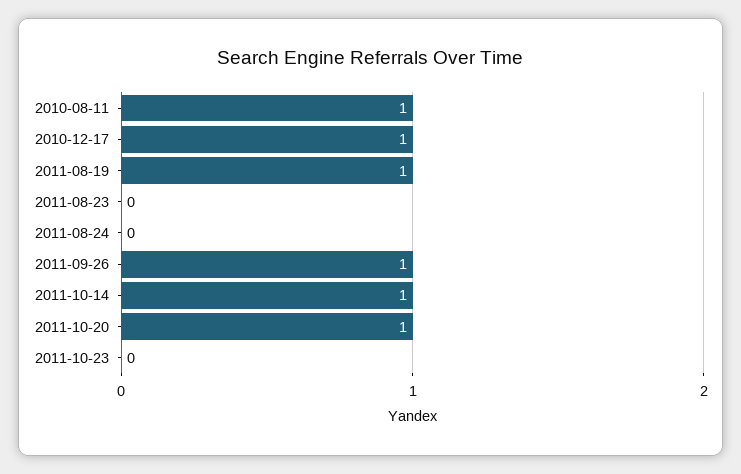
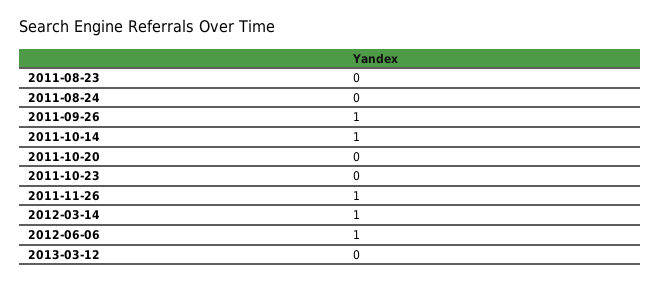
2010-08-11: 1 -> none
2010-12-17: 1 -> none
2011-08-19: 1 -> none
2011-10-20: 1 -> 0
2011-11-26: none -> 1
2012-03-14: none -> 1
2012-06-06: none -> 1
2013-03-12: none -> 0

